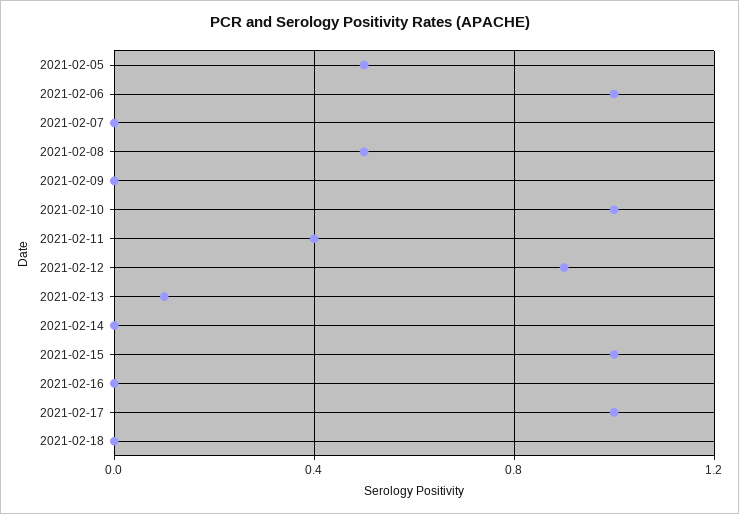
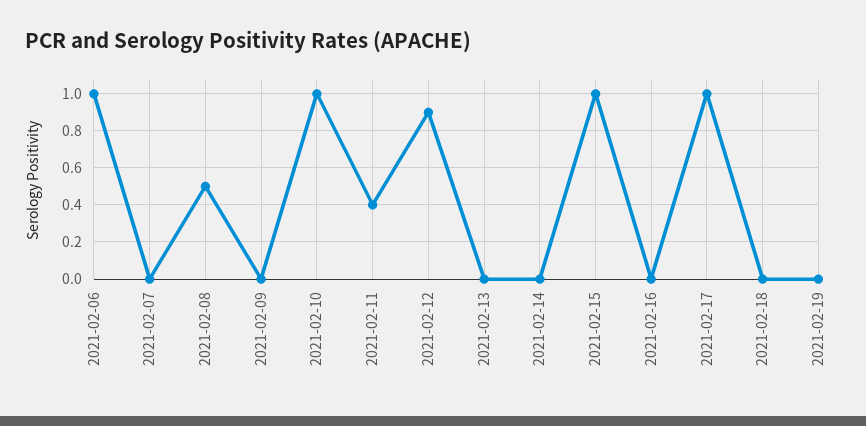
2021-02-05: 0.5 -> none
2021-02-13: 0.1 -> 0
2021-02-19: none -> 0

